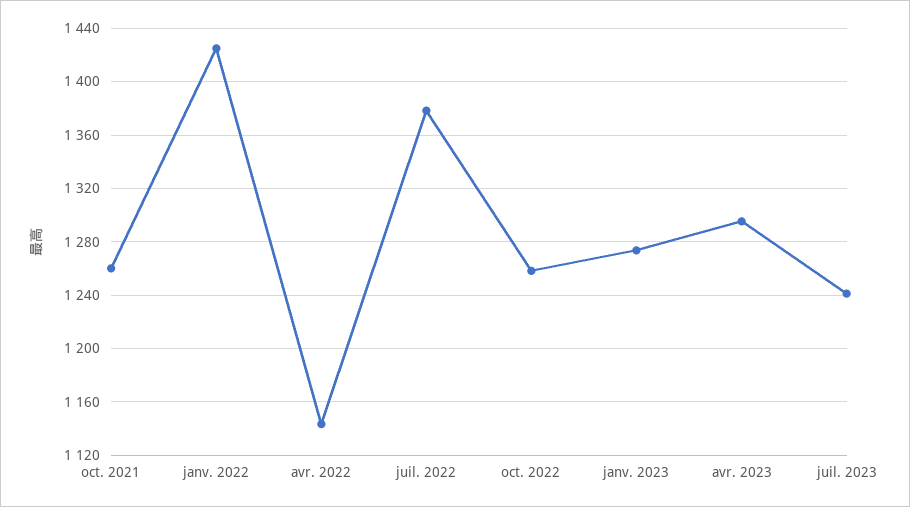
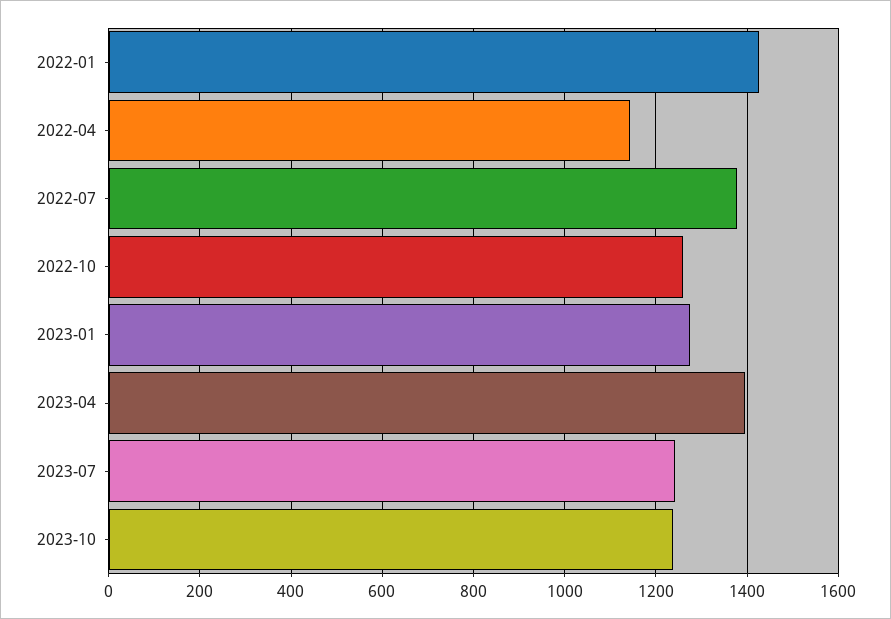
oct. 2021: 1260 -> none
avr. 2023: 1295 -> 1400
2023-10: none -> 1240

